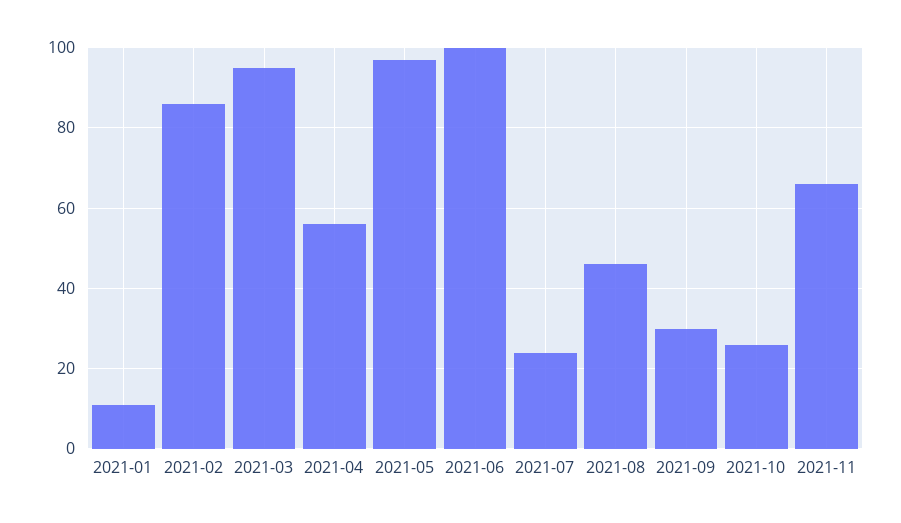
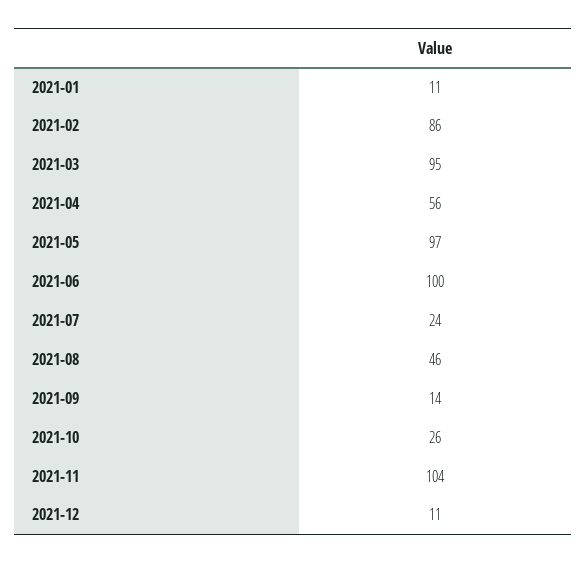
2021-09: 30 -> 14
2021-11: 65 -> 104
2021-12: none -> 11

